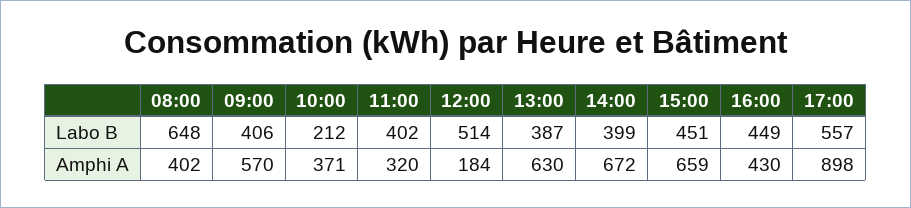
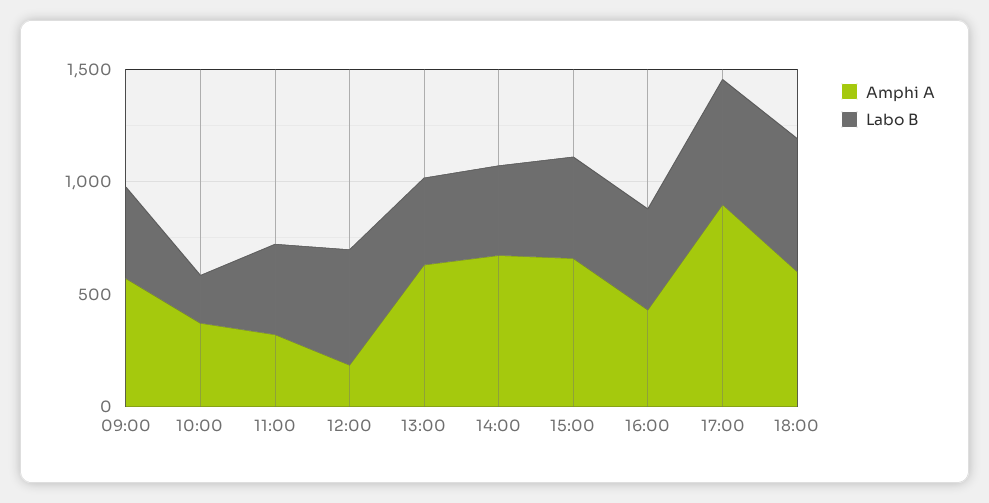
Labo B, 08:00: 648 -> none
Amphi A, 08:00: 402 -> none
Amphi A, 18:00: none -> 600
Labo B, 18:00: none -> 600

